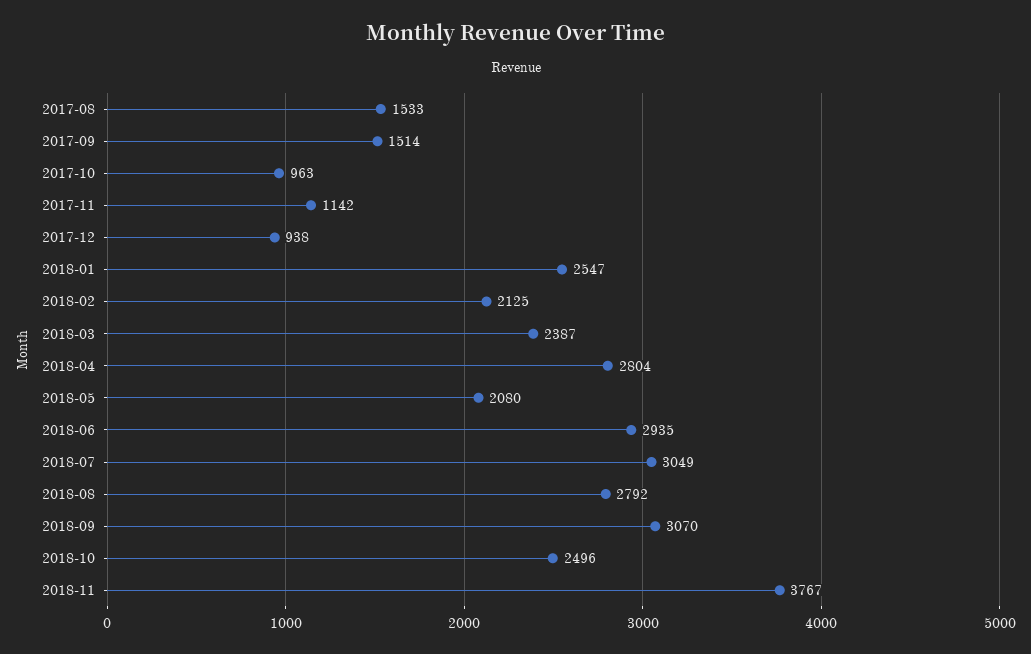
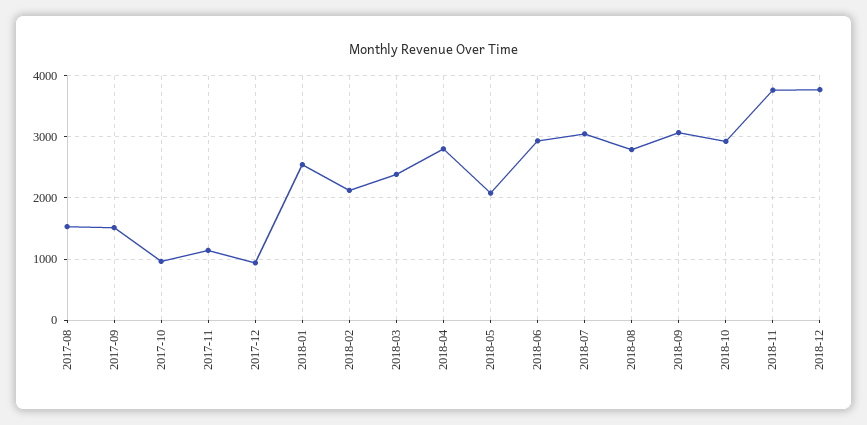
2018-10: 2496 -> 2900
2018-12: none -> 3800

